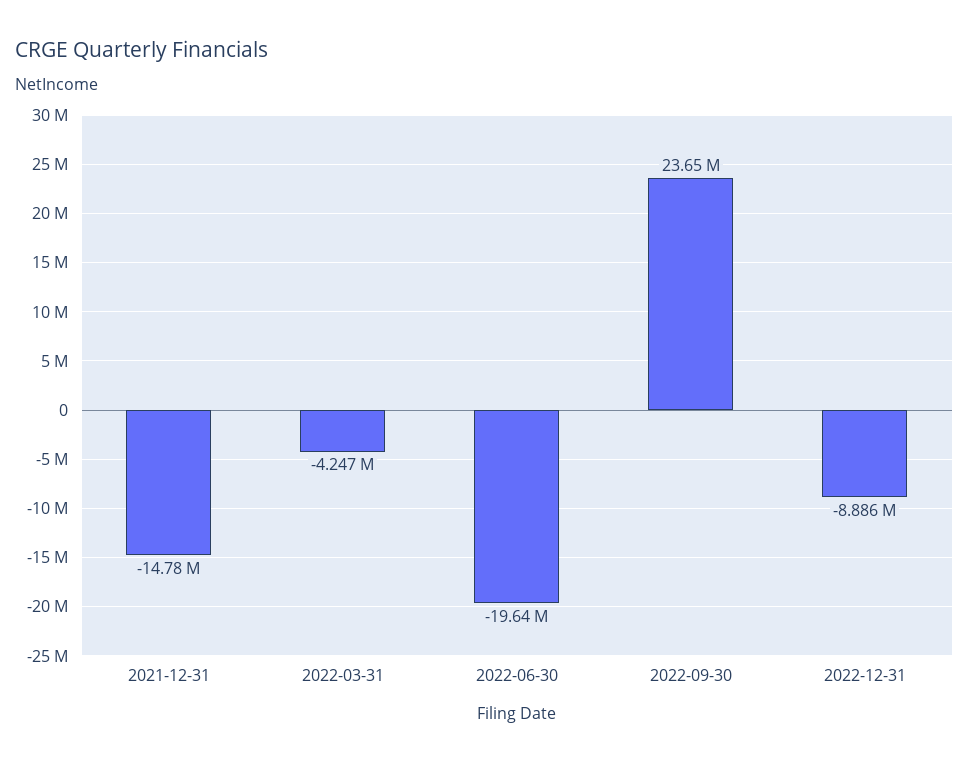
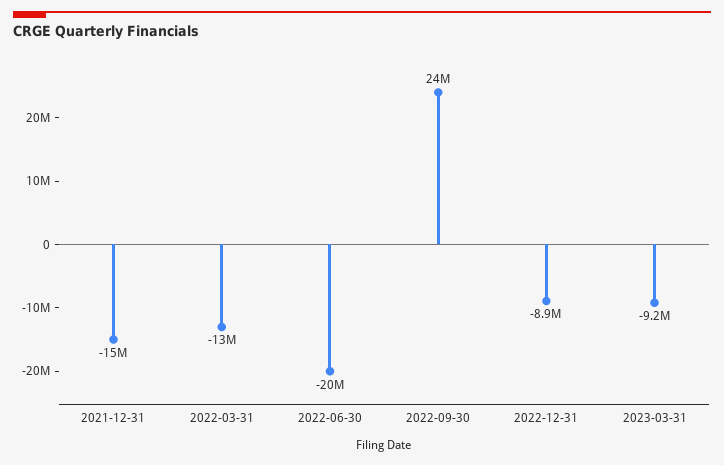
2022-03-31: -4247000 -> -13000000
2023-03-31: none -> -9200000

